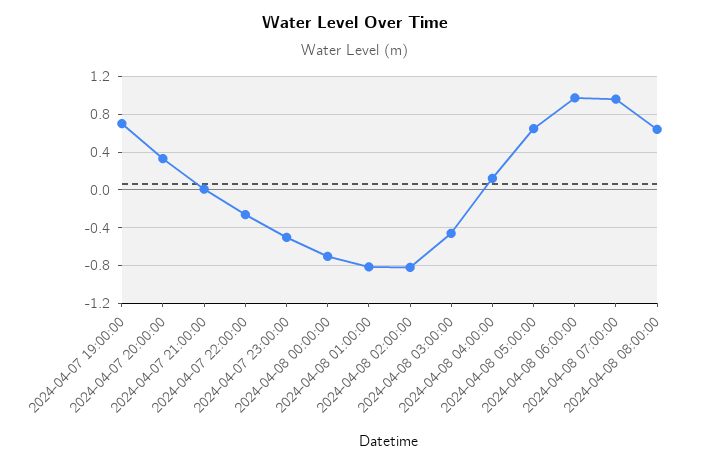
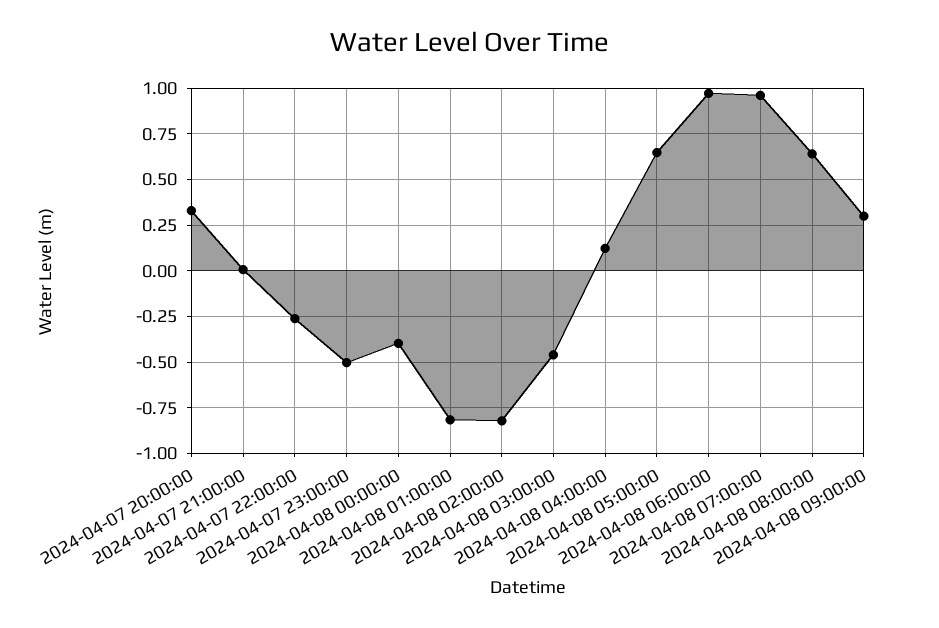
2024-04-07 19:00:00: 0.7 -> none
2024-04-08 00:00:00: -0.7 -> -0.4
2024-04-08 09:00:00: none -> 0.3

